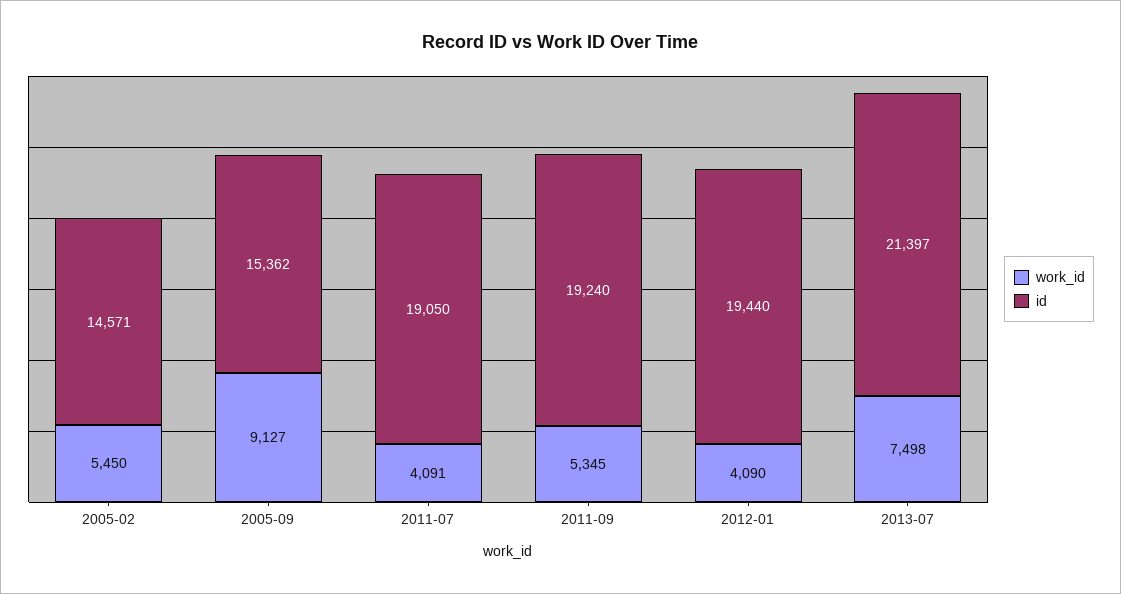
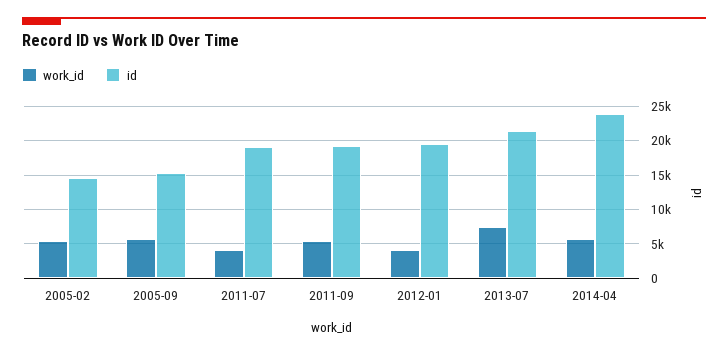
work_id, 2005-09: 9127 -> 6000
work_id, 2014-04: none -> 6000
id, 2014-04: none -> 24000

